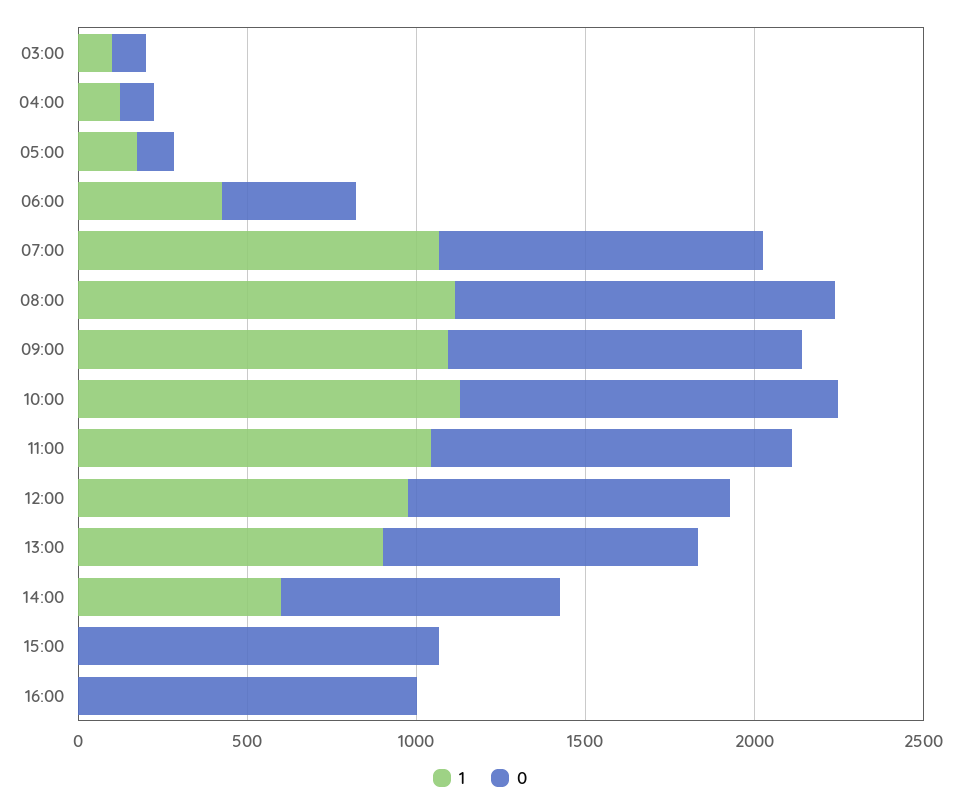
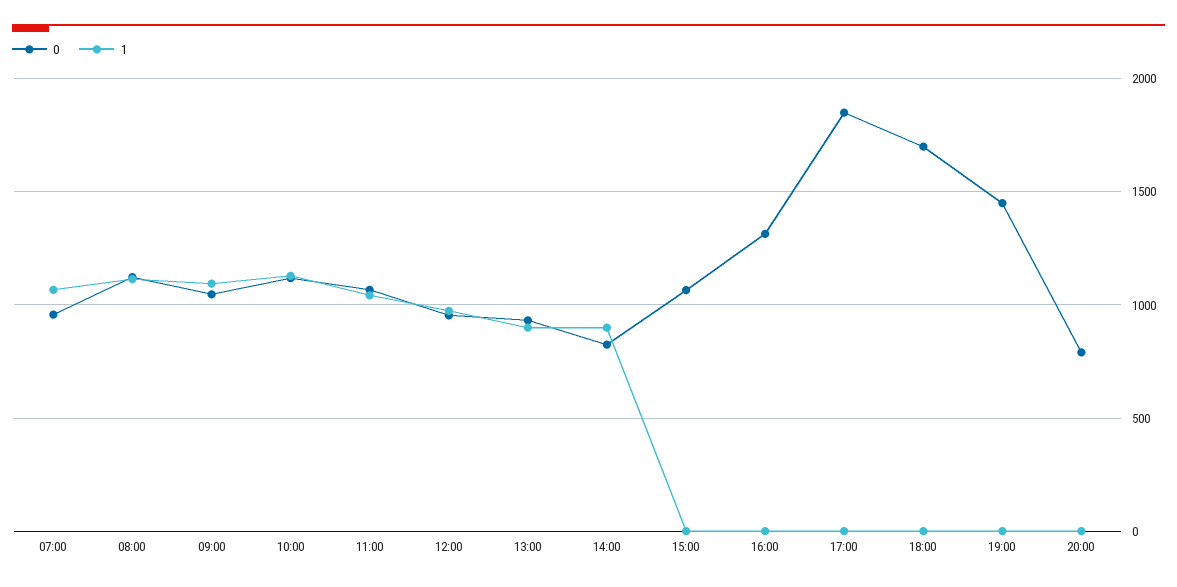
1, 03:00: 100 -> none
0, 03:00: 100 -> none
1, 04:00: 100 -> none
0, 04:00: 100 -> none
1, 05:00: 200 -> none
0, 05:00: 100 -> none
1, 06:00: 400 -> none
0, 06:00: 400 -> none
1, 14:00: 600 -> 900
0, 16:00: 1000 -> 1300
0, 17:00: none -> 1850
1, 17:00: none -> 0
0, 18:00: none -> 1700
1, 18:00: none -> 0
0, 19:00: none -> 1450
1, 19:00: none -> 0
0, 20:00: none -> 800
1, 20:00: none -> 0

